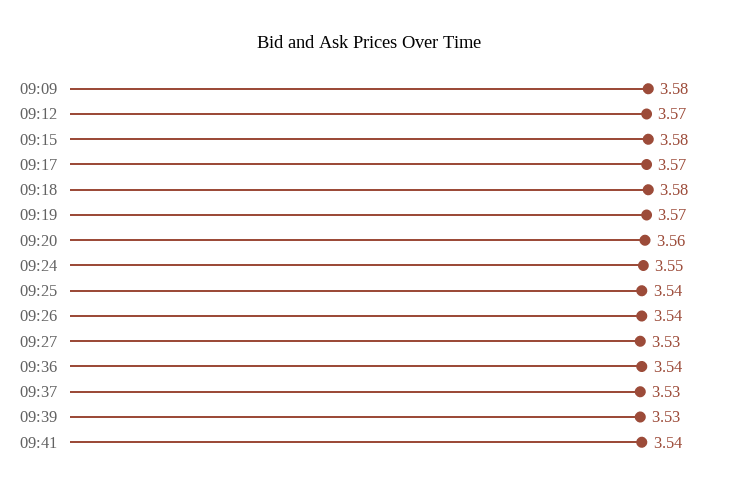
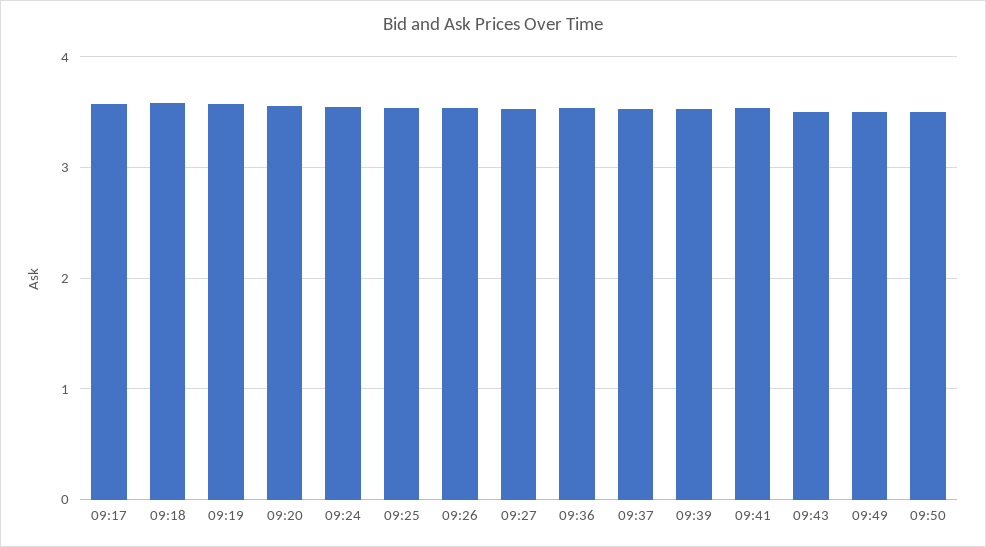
09:09: 3.58 -> none
09:12: 3.57 -> none
09:15: 3.58 -> none
09:43: none -> 3.5
09:49: none -> 3.5
09:50: none -> 3.5

